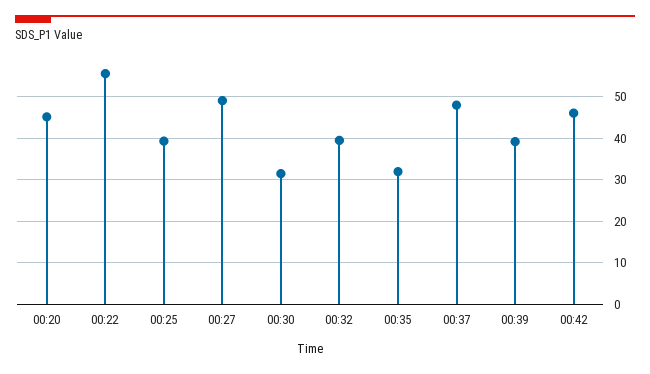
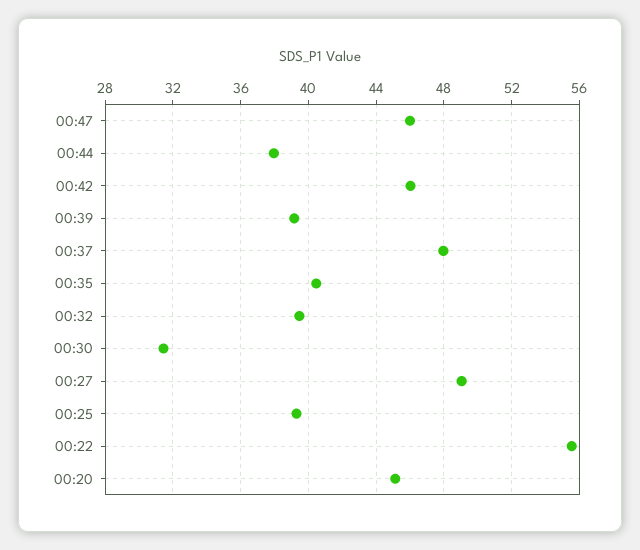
00:35: 32 -> 40.5
00:47: none -> 46
00:44: none -> 38

